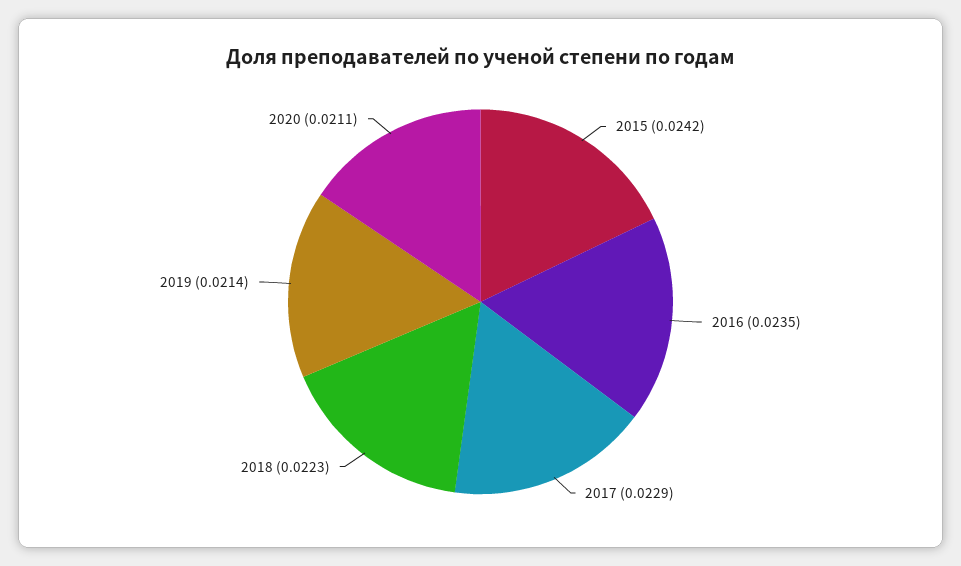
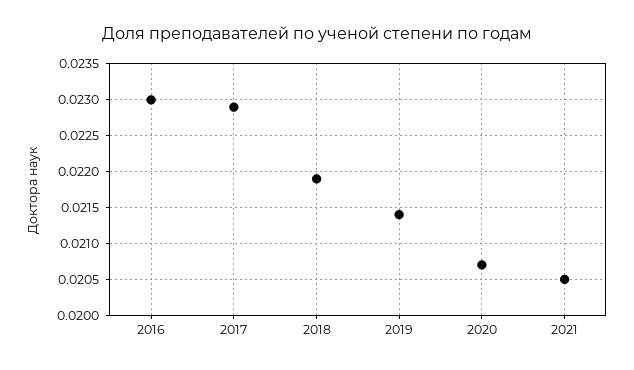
2015: 0.0242 -> none
2016: 0.0235 -> 0.023
2018: 0.0223 -> 0.0219
2020: 0.0211 -> 0.0207
2021: none -> 0.0205

